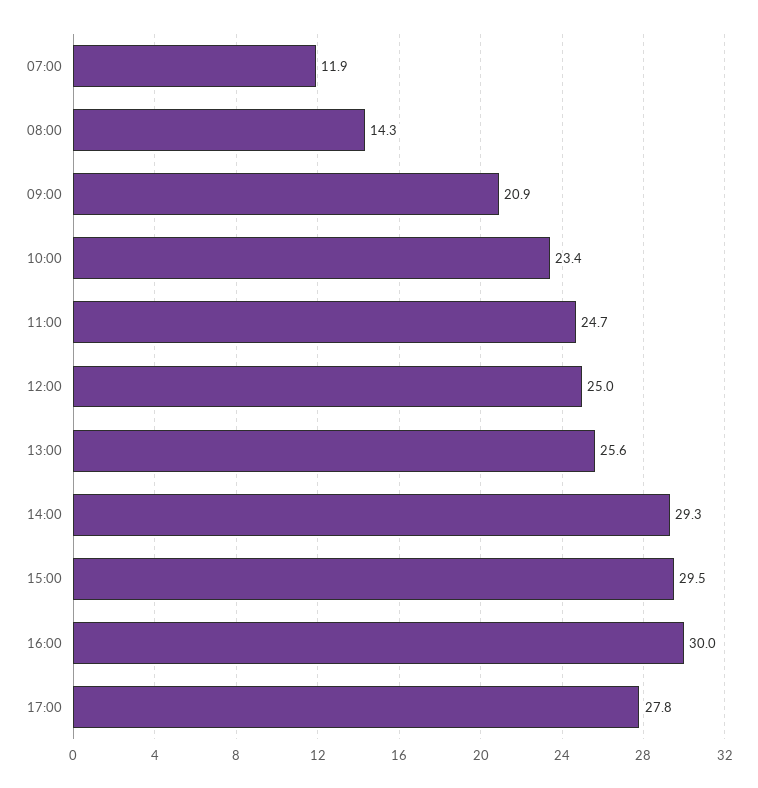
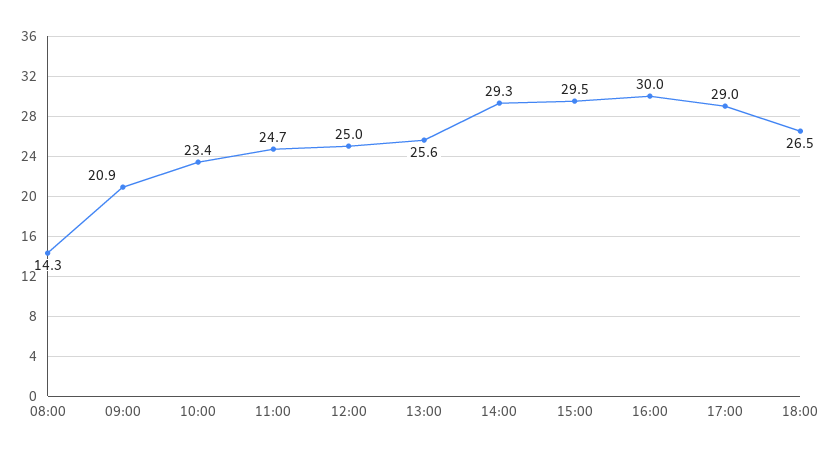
07:00: 11.9 -> none
17:00: 27.8 -> 29
18:00: none -> 26.5

